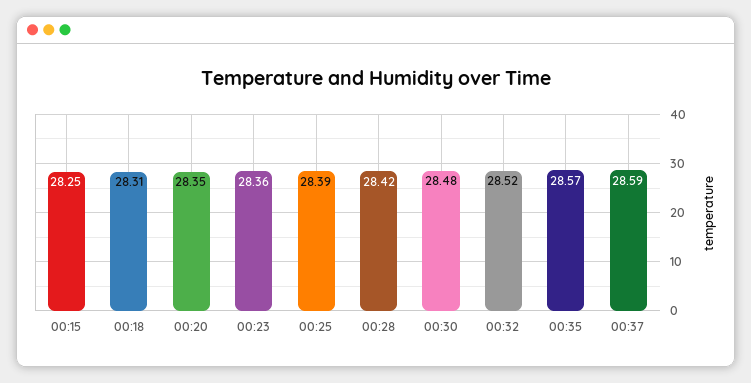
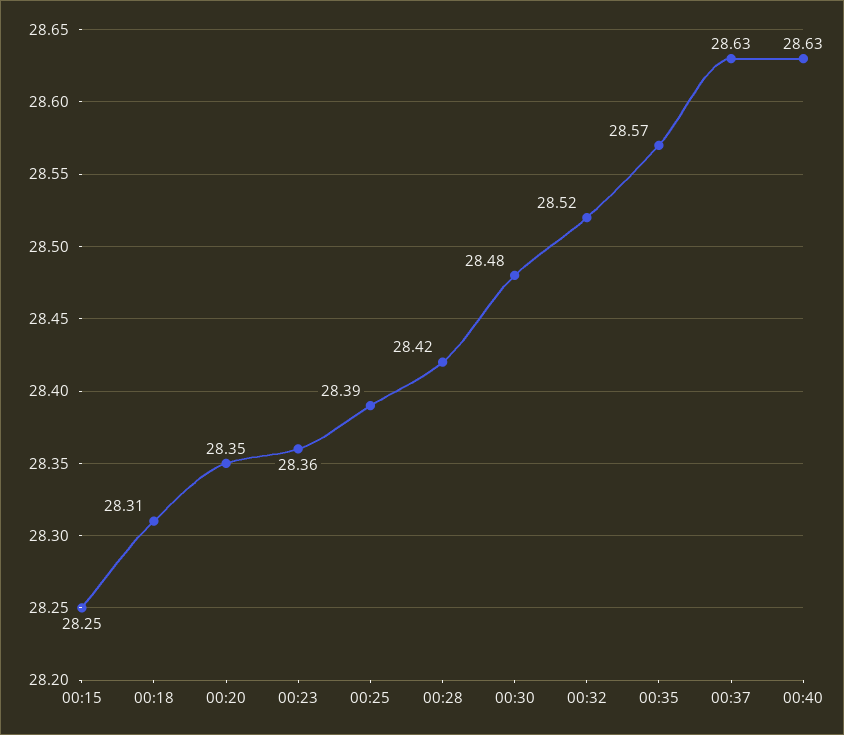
00:37: 28.59 -> 28.63
00:40: none -> 28.63

